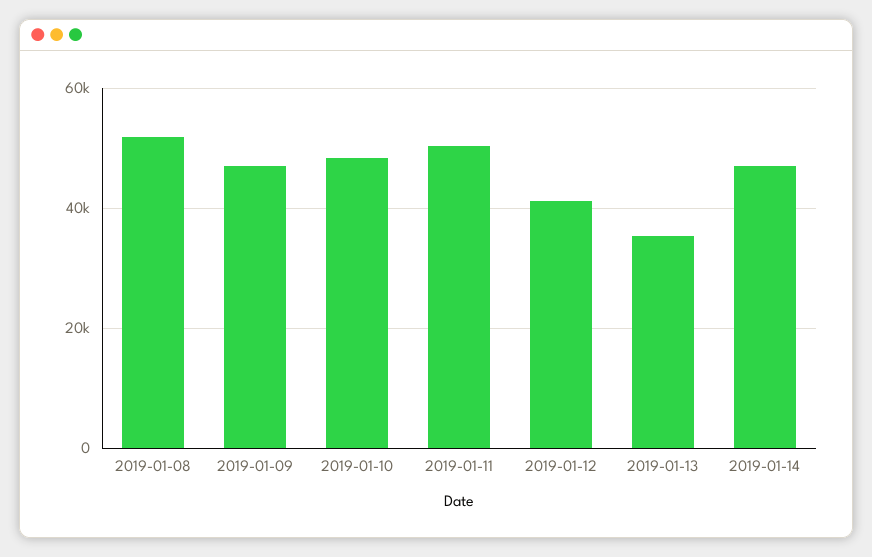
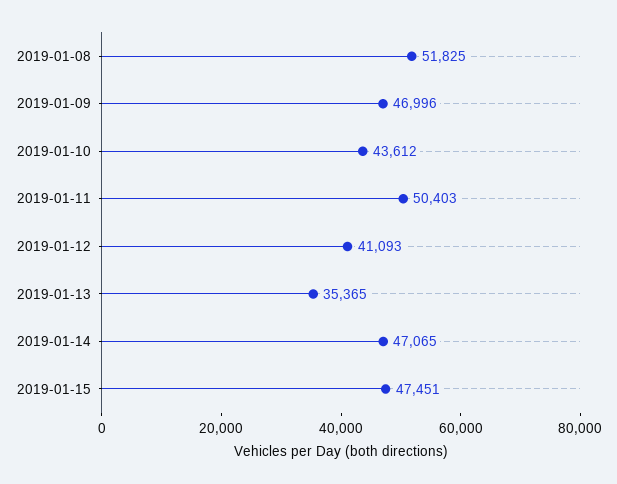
2019-01-10: 48000 -> 43612
2019-01-15: none -> 47451

